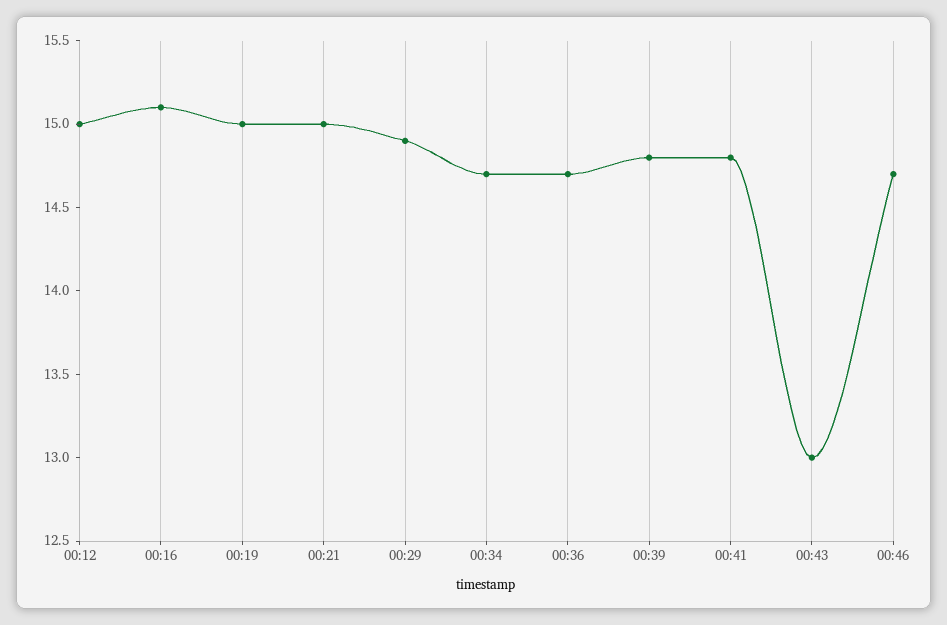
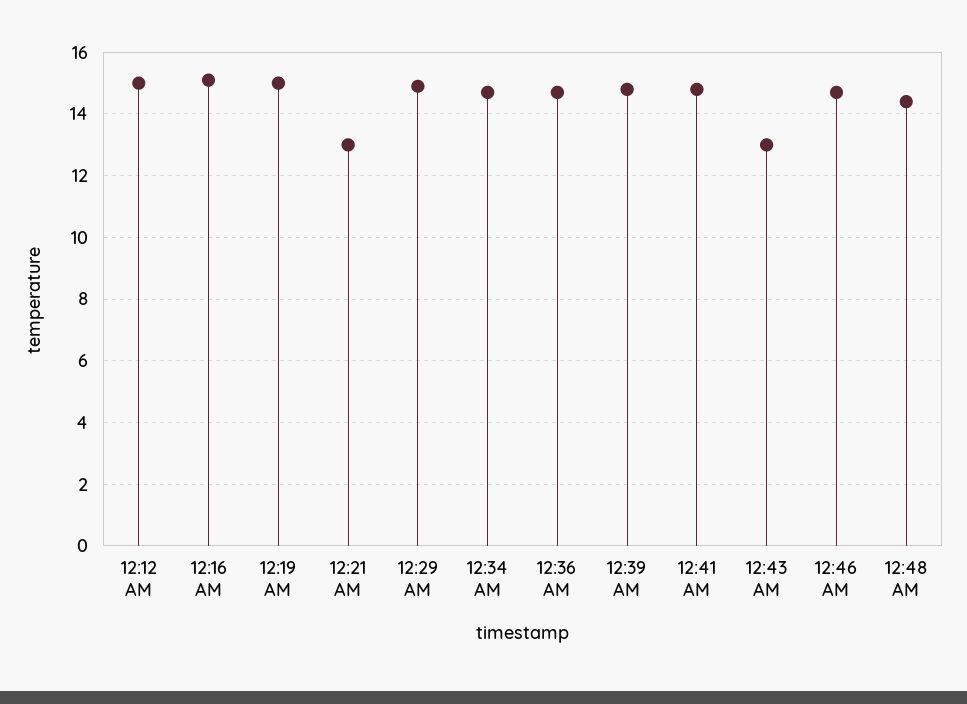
00:21: 15 -> 13
12:48 AM: none -> 14.5

